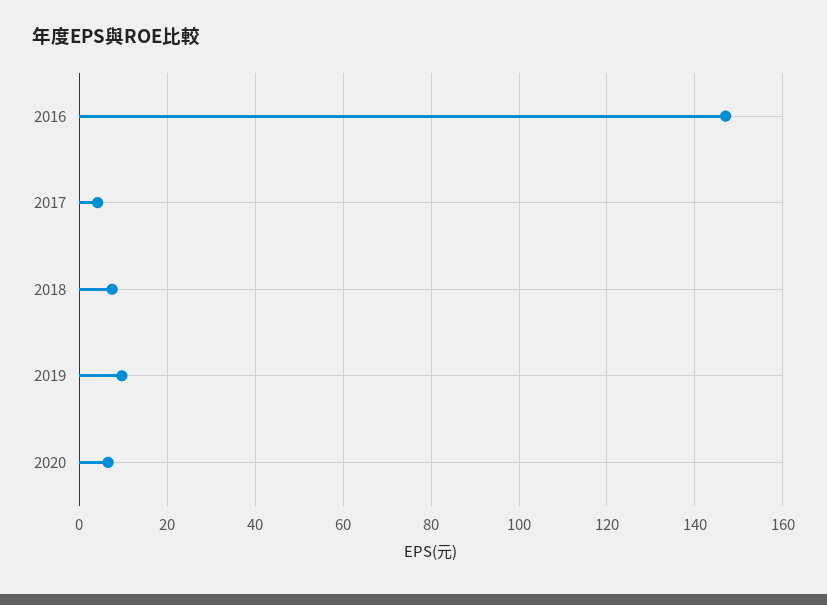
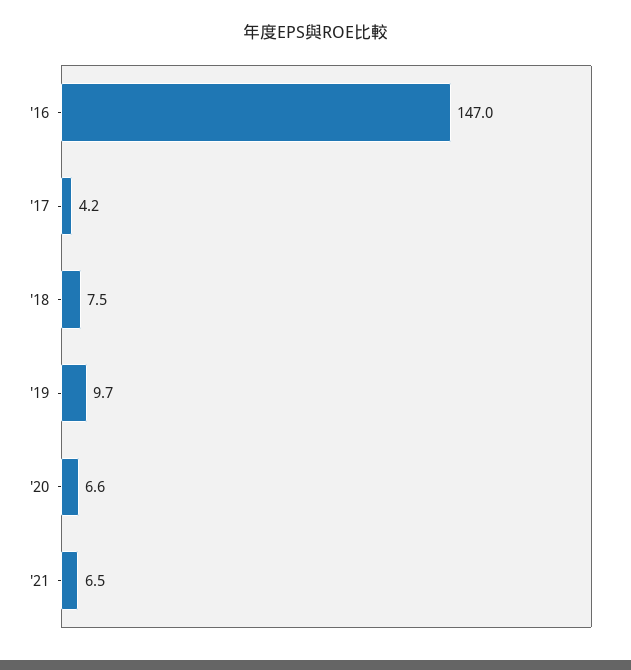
'21: none -> 6.5

